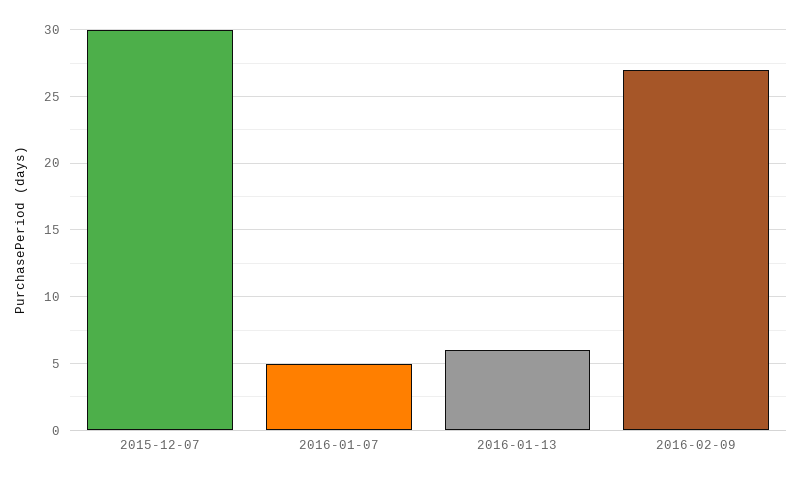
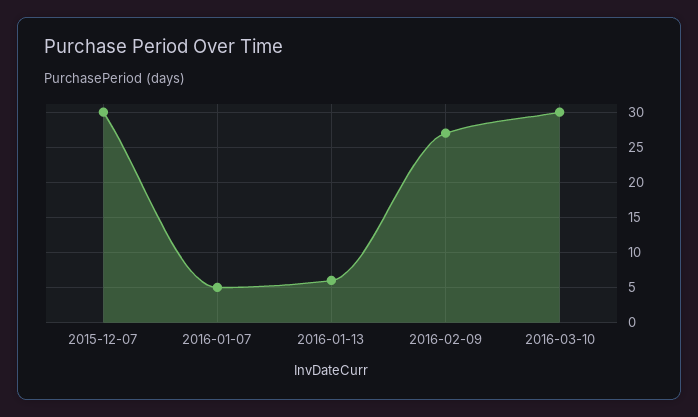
2016-03-10: none -> 30

